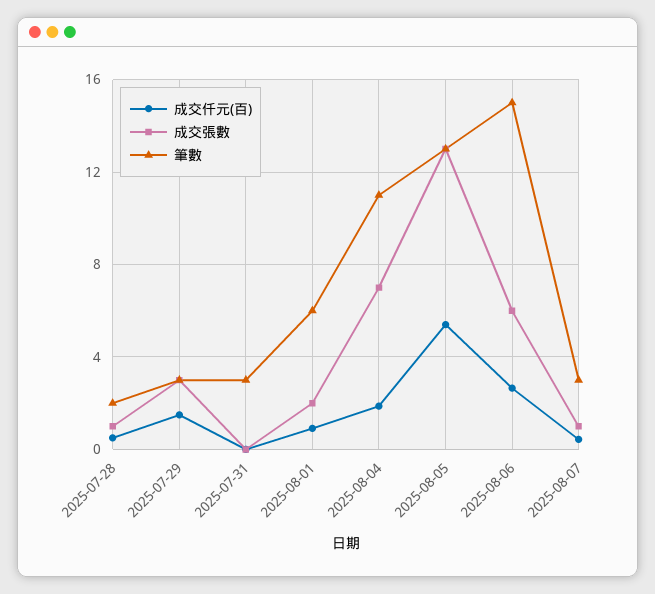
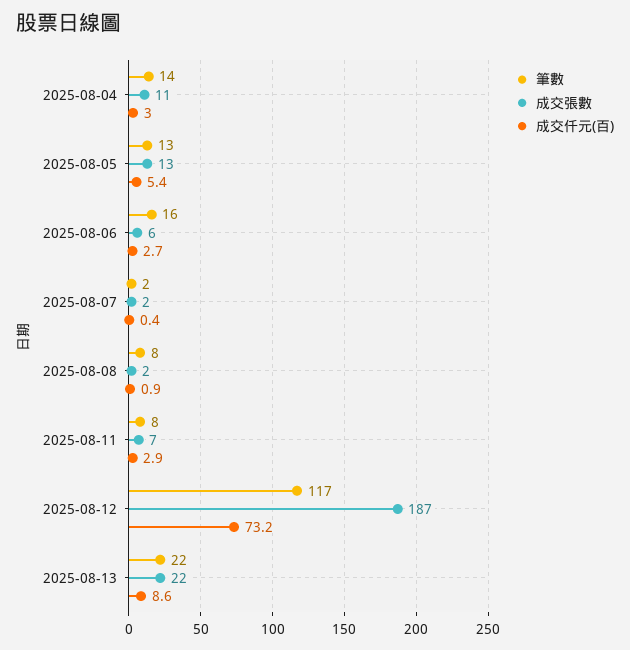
成交仟元(百), 2025-07-28: 0.5 -> none
成交張數, 2025-07-28: 1 -> none
筆數, 2025-07-28: 2 -> none
成交仟元(百), 2025-07-29: 1.5 -> none
成交張數, 2025-07-29: 3 -> none
筆數, 2025-07-29: 3 -> none
成交仟元(百), 2025-07-31: 0 -> none
成交張數, 2025-07-31: 0 -> none
筆數, 2025-07-31: 3 -> none
成交仟元(百), 2025-08-01: 1 -> none
成交張數, 2025-08-01: 2 -> none
筆數, 2025-08-01: 6 -> none
成交仟元(百), 2025-08-04: 2 -> 3
成交張數, 2025-08-04: 7 -> 11
筆數, 2025-08-04: 11 -> 14
筆數, 2025-08-06: 15 -> 16
成交張數, 2025-08-07: 1 -> 2
筆數, 2025-08-07: 3 -> 2
筆數, 2025-08-08: none -> 8
成交張數, 2025-08-08: none -> 2
成交仟元(百), 2025-08-08: none -> 0.9
筆數, 2025-08-11: none -> 8
成交張數, 2025-08-11: none -> 7
成交仟元(百), 2025-08-11: none -> 2.9
筆數, 2025-08-12: none -> 117
成交張數, 2025-08-12: none -> 187
成交仟元(百), 2025-08-12: none -> 73.2
筆數, 2025-08-13: none -> 22
成交張數, 2025-08-13: none -> 22
成交仟元(百), 2025-08-13: none -> 8.6

